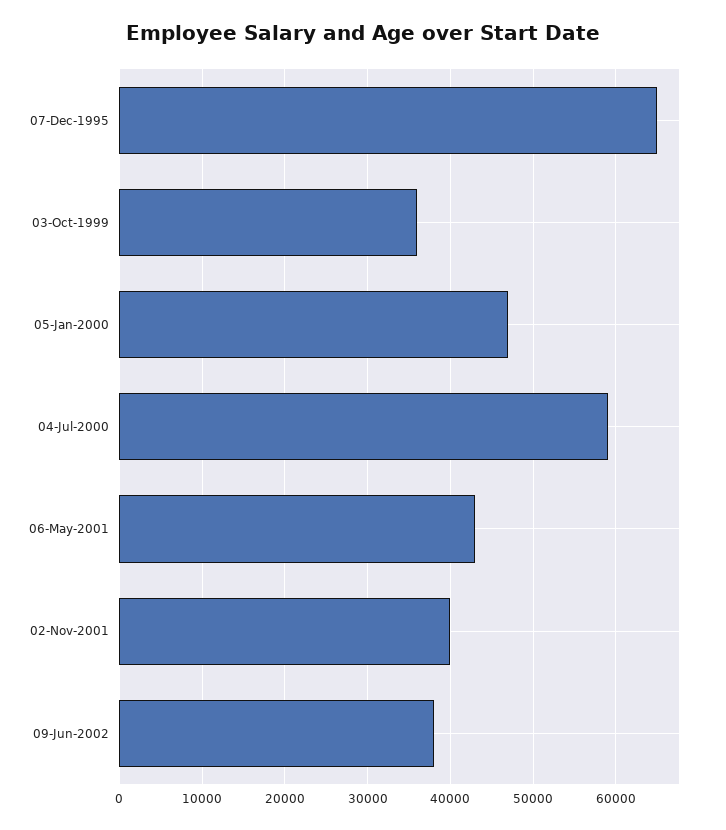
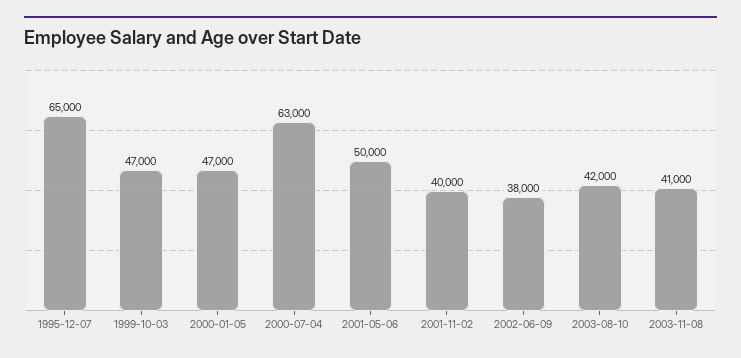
03-Oct-1999: 36000 -> 47000
04-Jul-2000: 59000 -> 63000
06-May-2001: 43000 -> 50000
2003-08-10: none -> 42000
2003-11-08: none -> 41000

